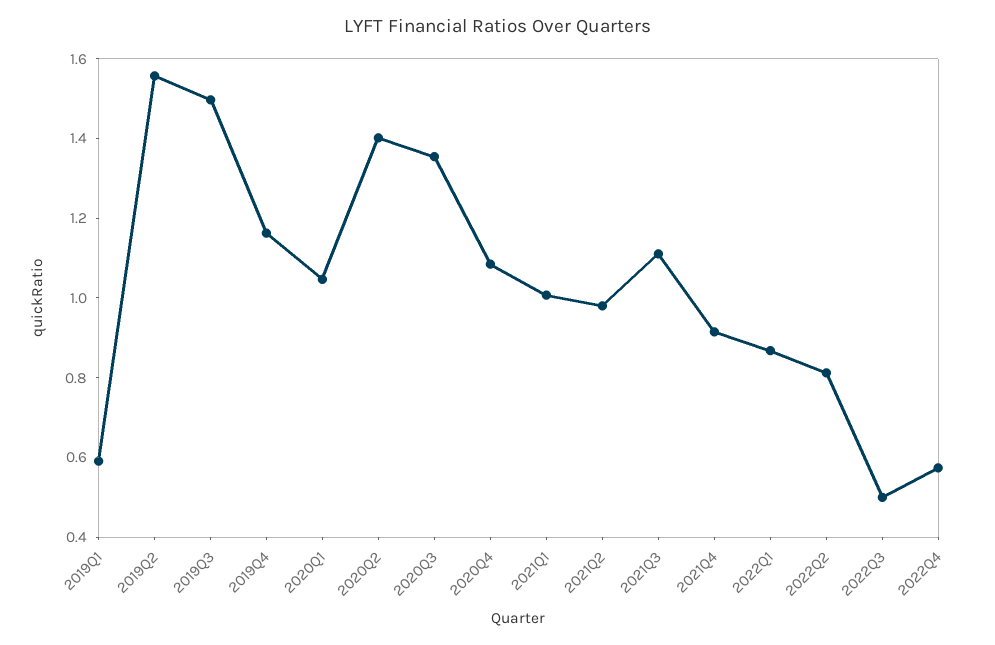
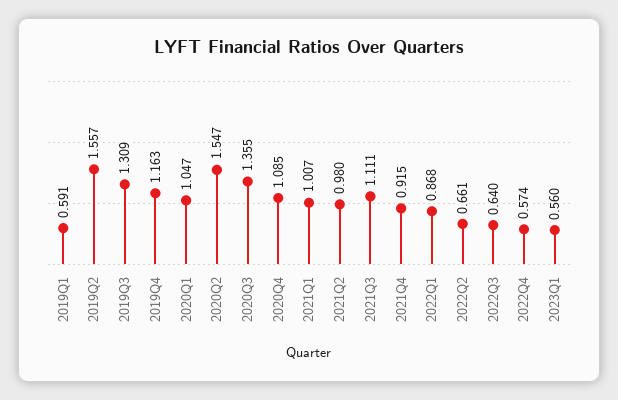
2019Q3: 1.5 -> 1.309
2020Q2: 1.4 -> 1.547
2022Q2: 0.8 -> 0.661
2022Q3: 0.5 -> 0.64
2023Q1: none -> 0.56

